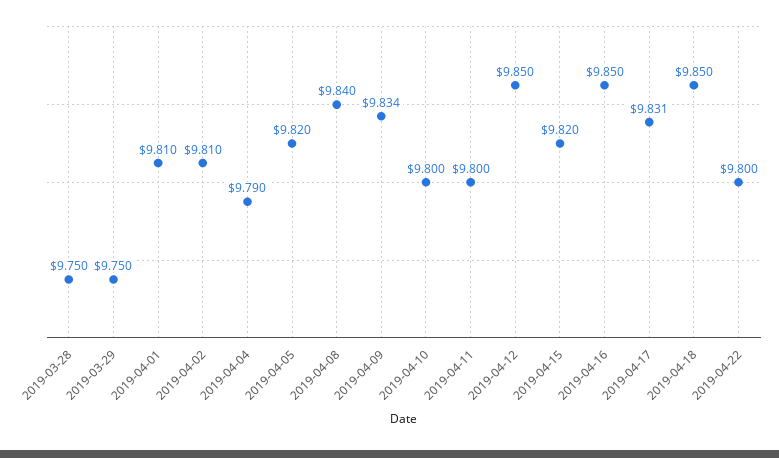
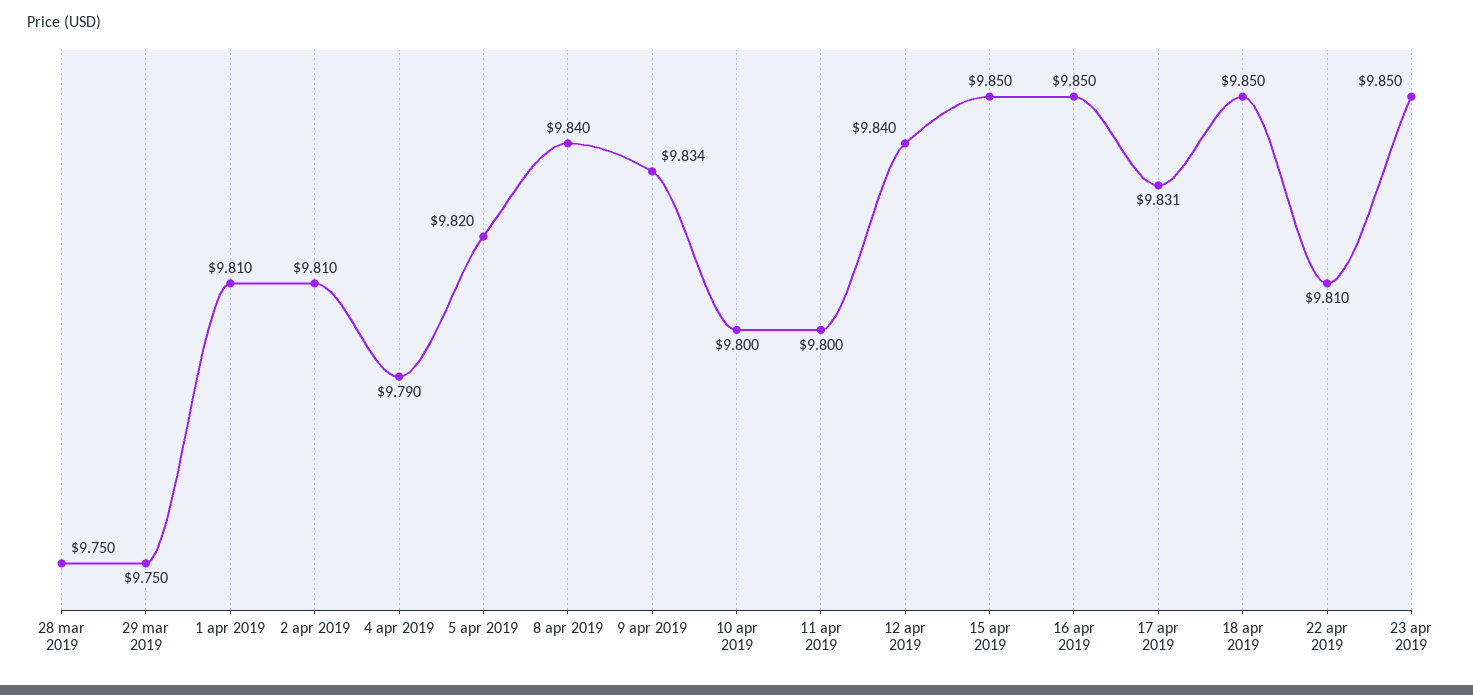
2019-04-12: 9.85 -> 9.84
2019-04-15: 9.82 -> 9.85
2019-04-22: 9.8 -> 9.81
23 apr 2019: none -> 9.85

